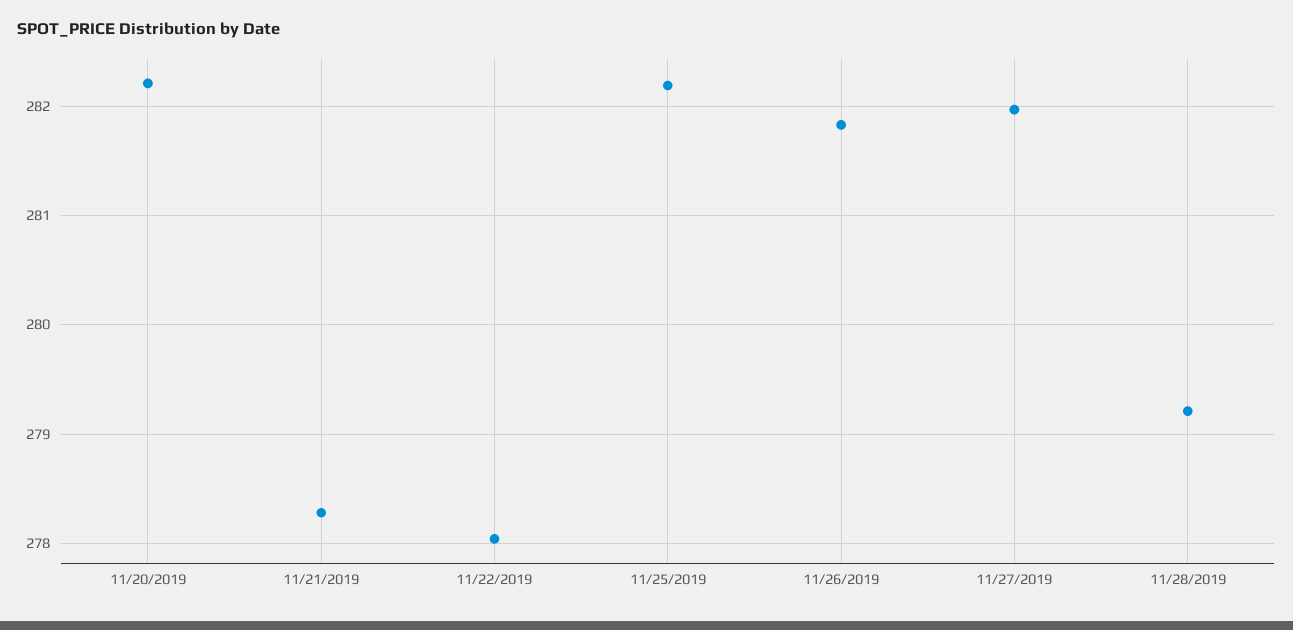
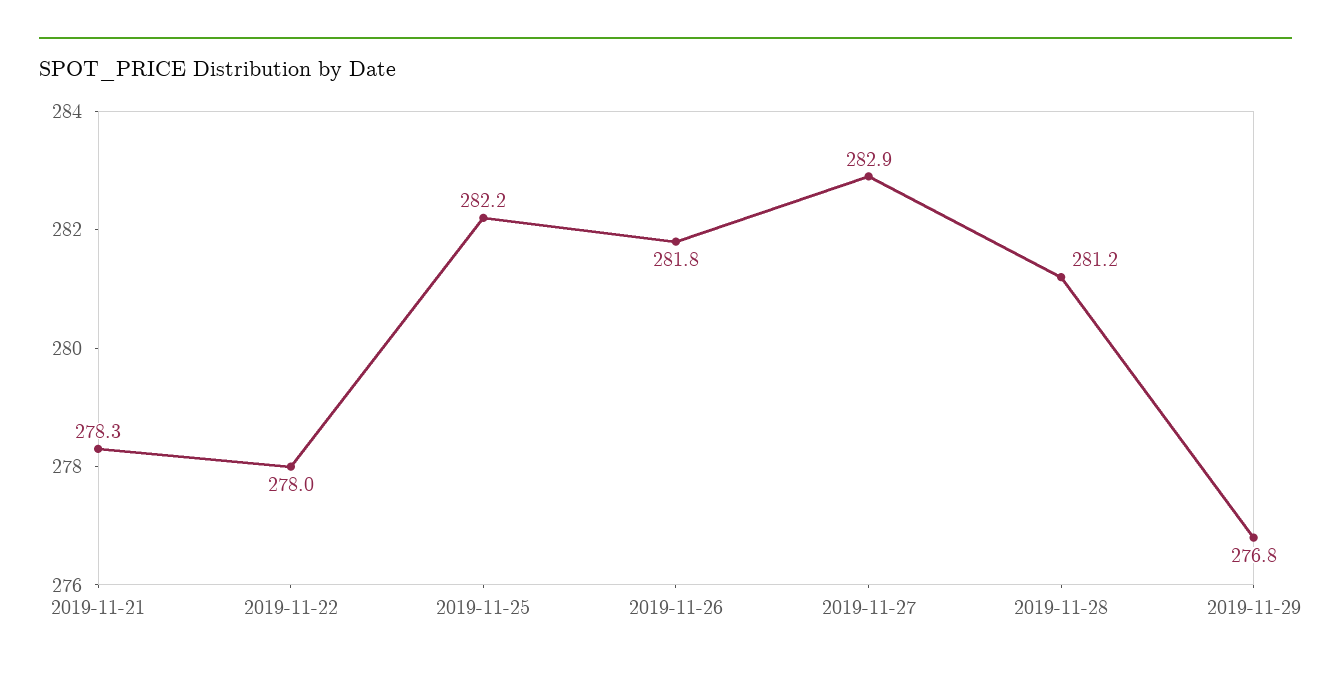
11/20/2019: 282.2 -> none
11/27/2019: 282 -> 282.9
11/28/2019: 279.2 -> 281.2
2019-11-29: none -> 276.8

